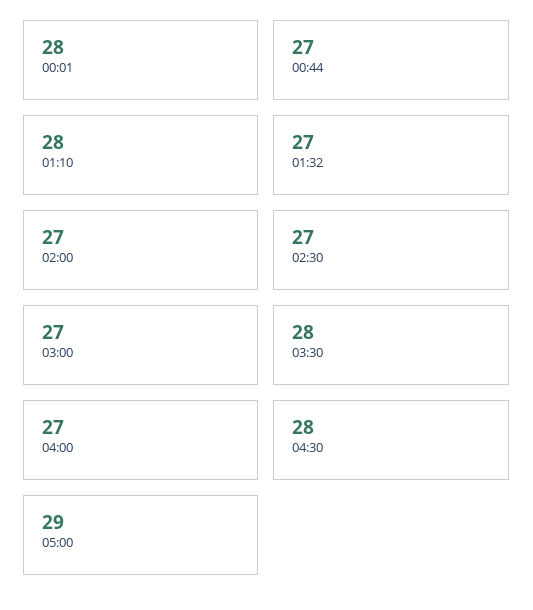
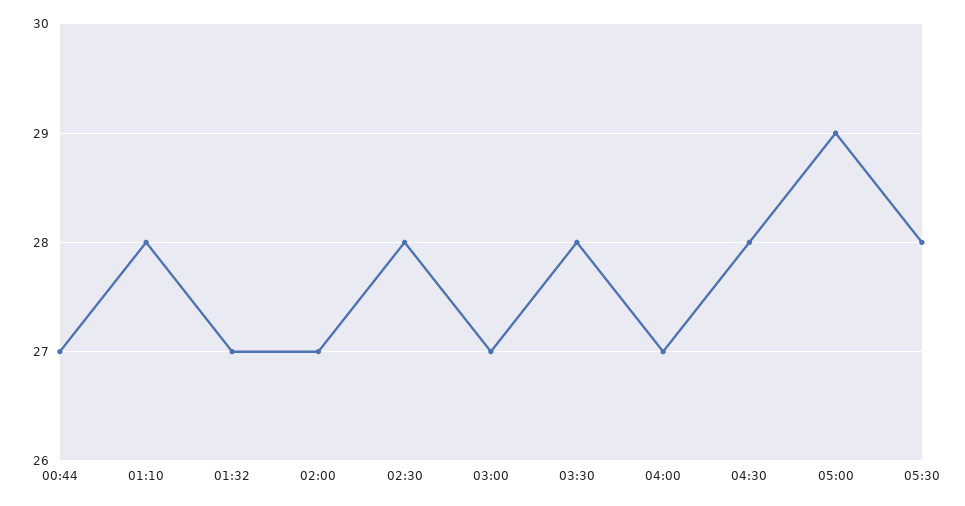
00:01: 28 -> none
02:30: 27 -> 28
05:30: none -> 28

